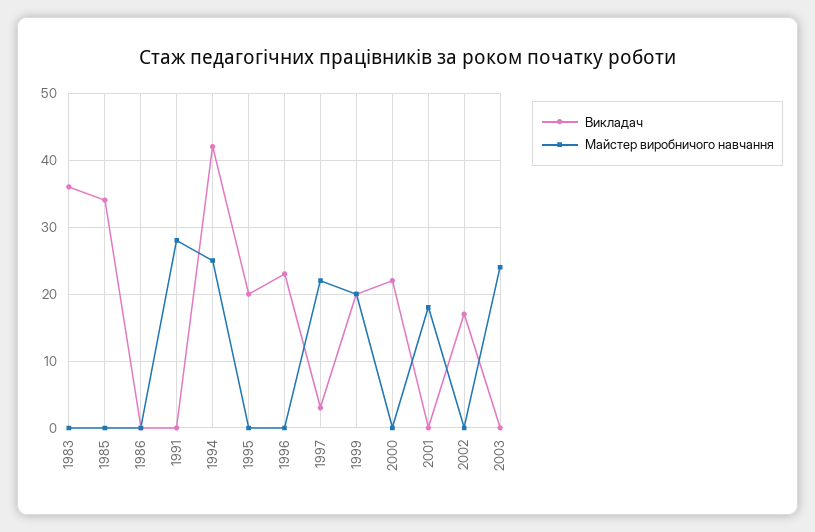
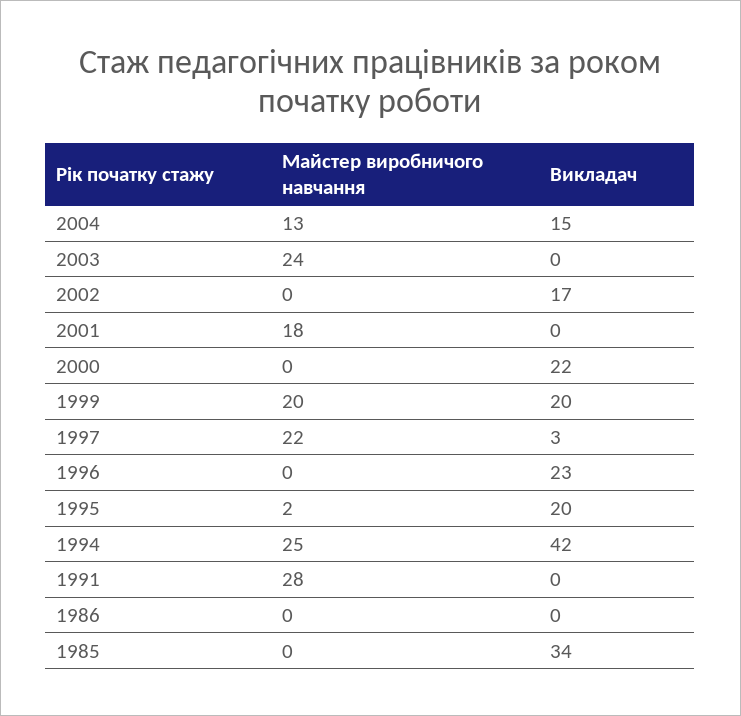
Викладач, 1983: 36 -> none
Майстер виробничого навчання, 1983: 0 -> none
Майстер виробничого навчання, 1995: 0 -> 2
Майстер виробничого навчання, 2004: none -> 13
Викладач, 2004: none -> 15

